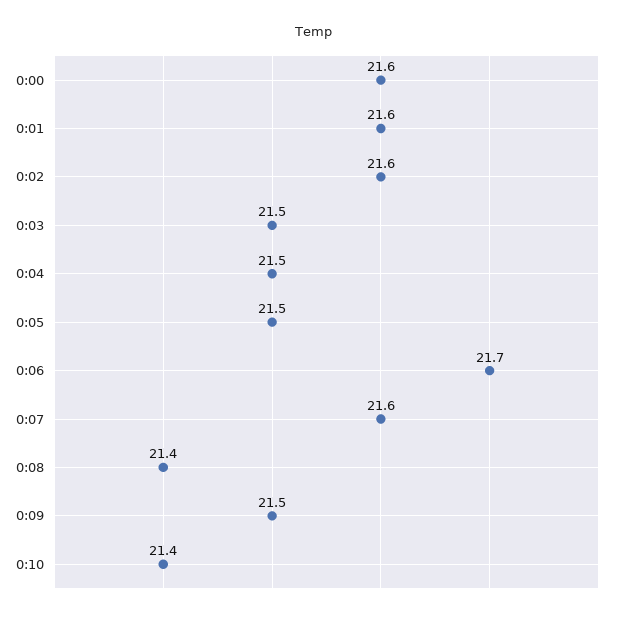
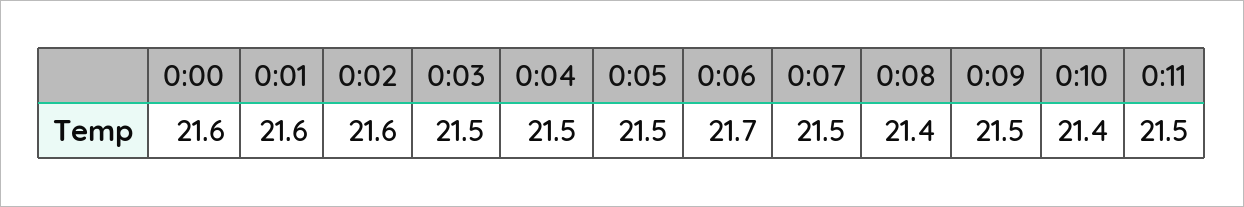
0:07: 21.6 -> 21.5
0:11: none -> 21.5

